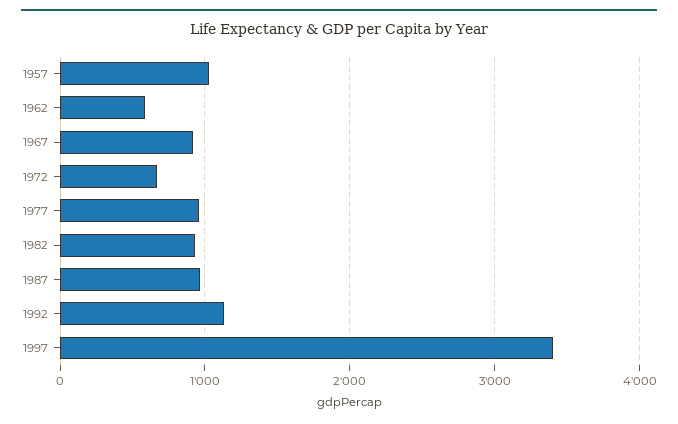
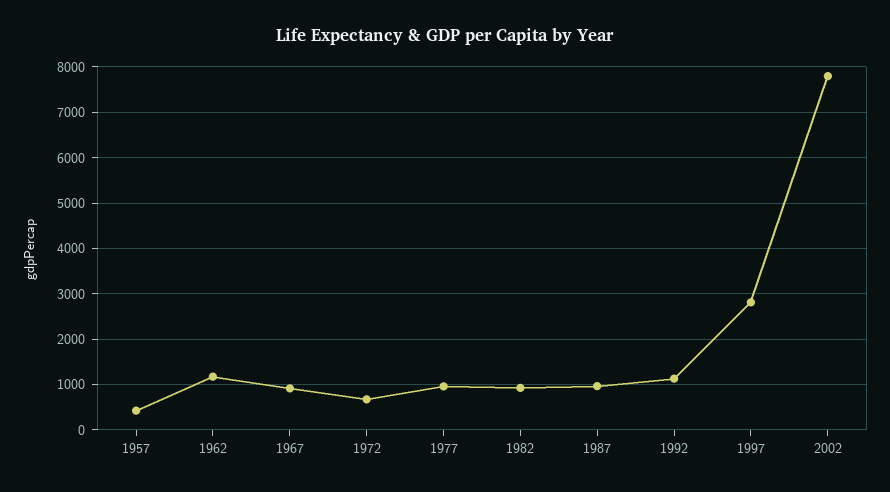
1957: 1000 -> 400
1962: 600 -> 1200
1997: 3400 -> 2800
2002: none -> 7800

